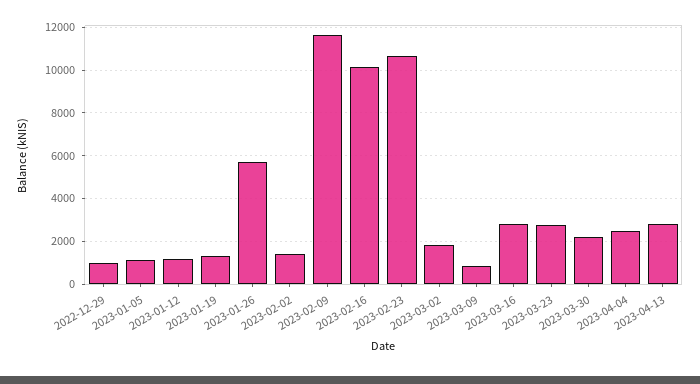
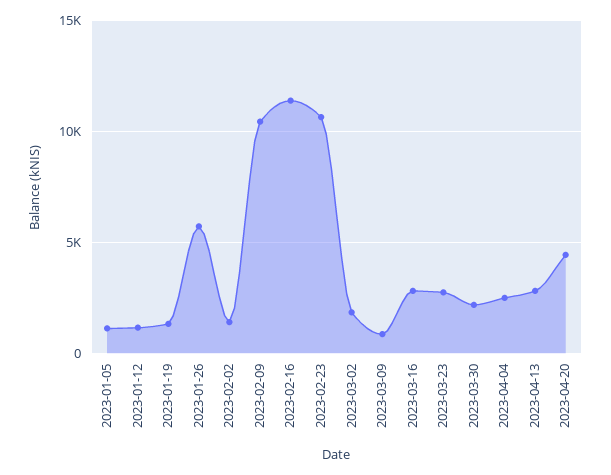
2022-12-29: 1000 -> none
2023-02-09: 11500 -> 10500
2023-02-16: 10000 -> 11500
2023-04-20: none -> 4500

